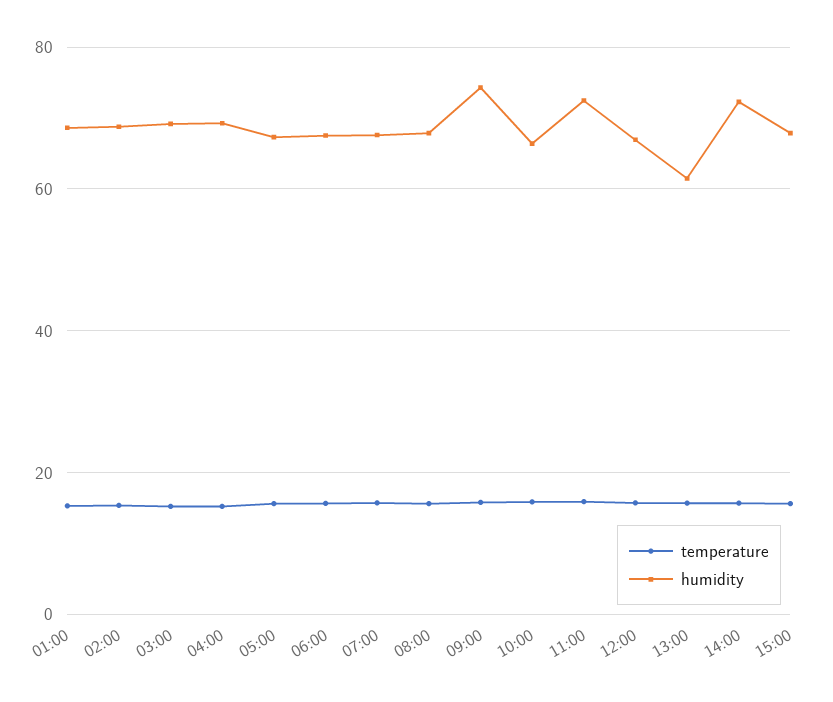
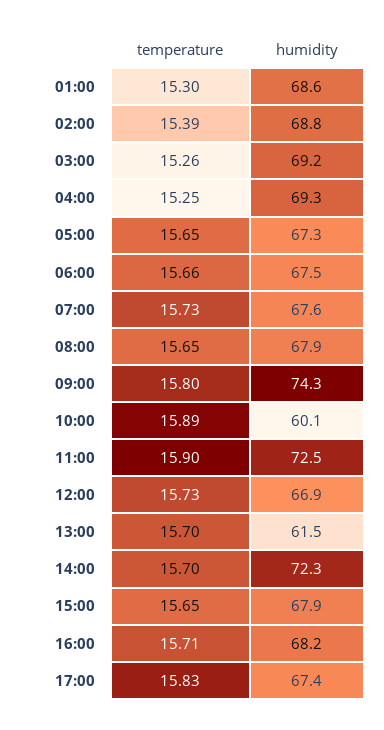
humidity, 10:00: 66 -> 60.1
temperature, 16:00: none -> 15.71
humidity, 16:00: none -> 68.2
temperature, 17:00: none -> 15.83
humidity, 17:00: none -> 67.4

